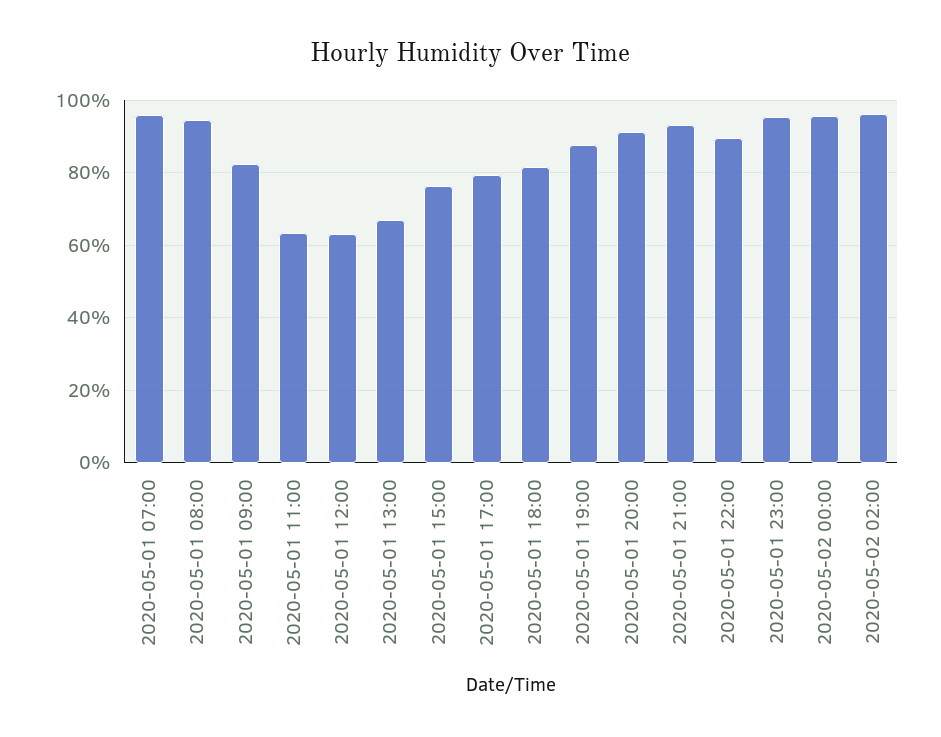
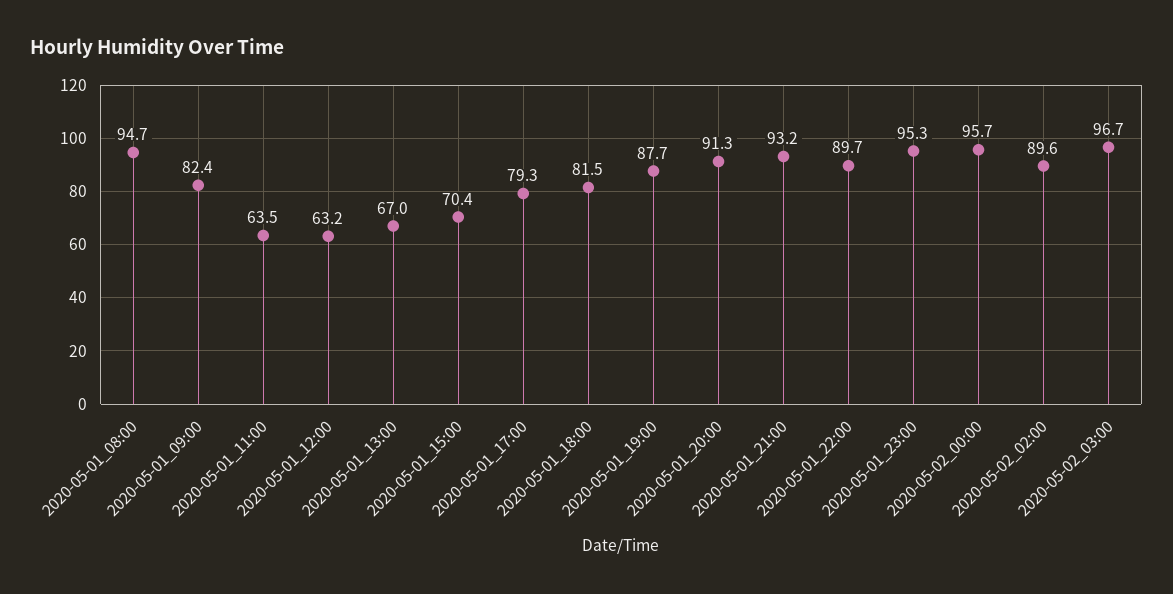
2020-05-01 07:00: 96 -> none
2020-05-01 15:00: 76 -> 70.4
2020-05-02 02:00: 96 -> 89.6
2020-05-02_03:00: none -> 96.7

